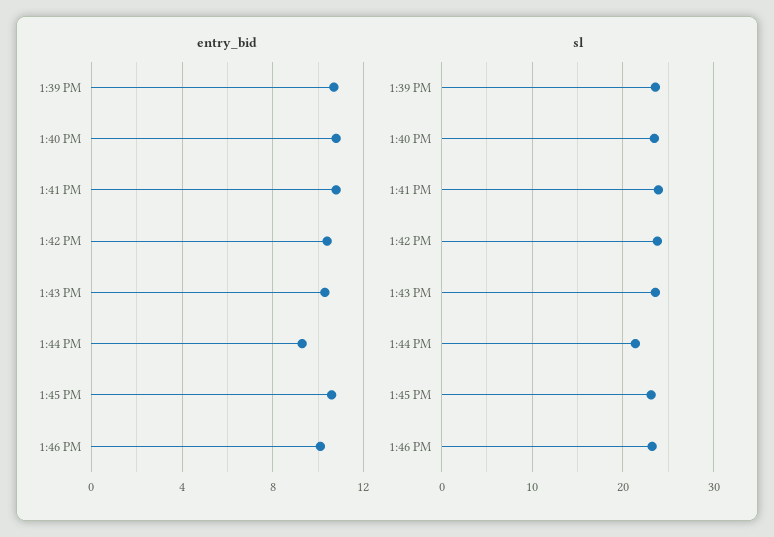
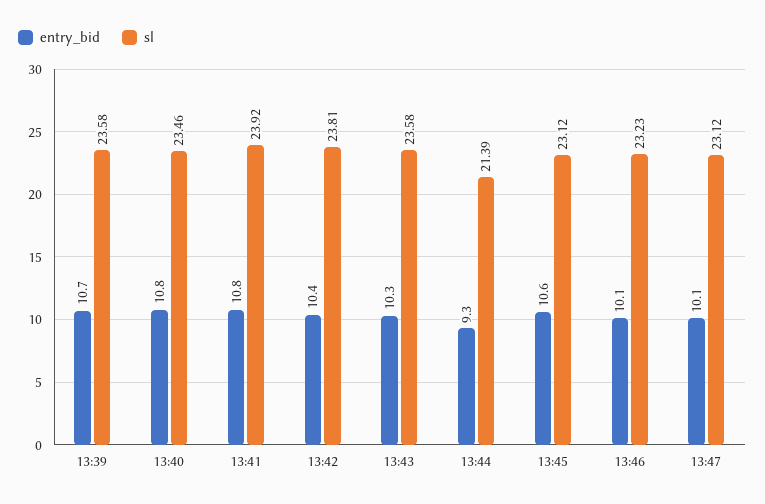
entry_bid, 13:47: none -> 10.1
sl, 13:47: none -> 23.12

